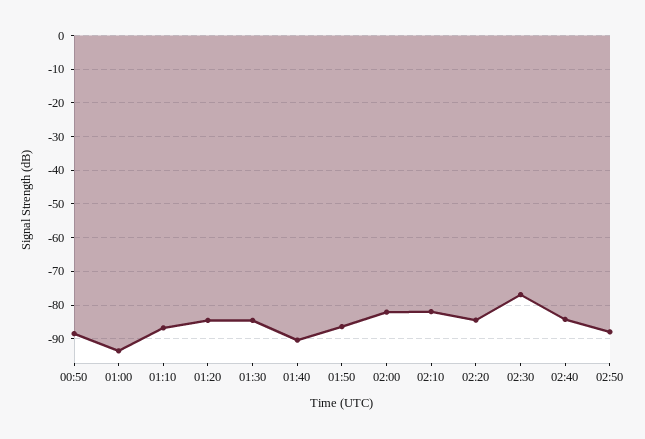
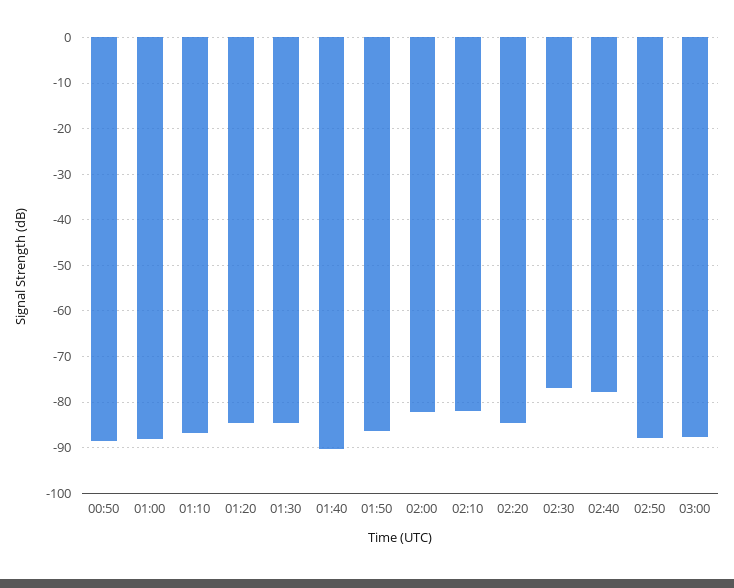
01:00: -94 -> -88
02:40: -84 -> -78
03:00: none -> -88

